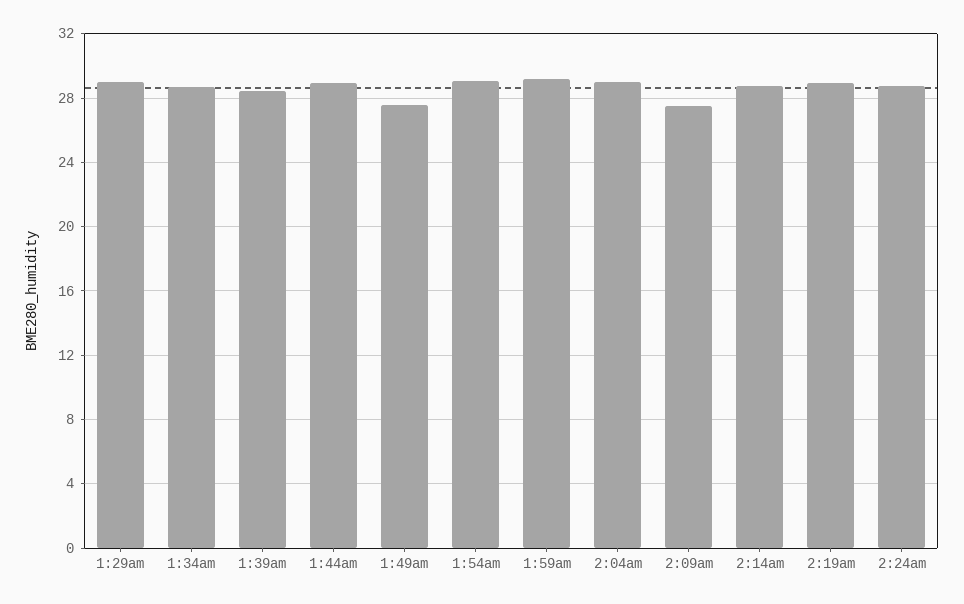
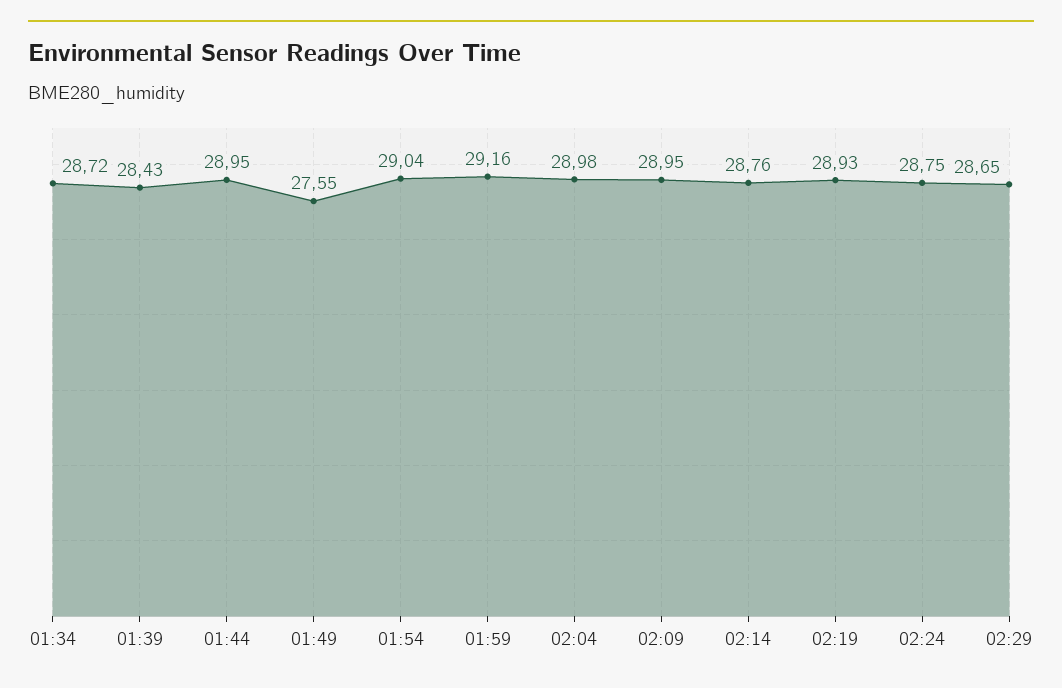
1:29am: 29 -> none
2:09am: 27.5 -> 28.95
02:29: none -> 28.65

